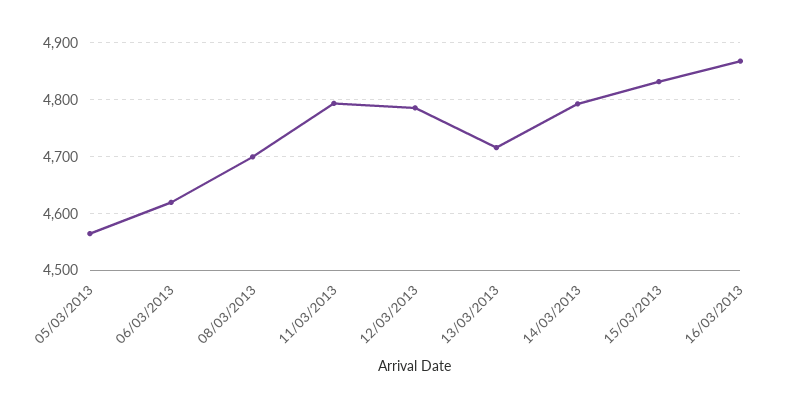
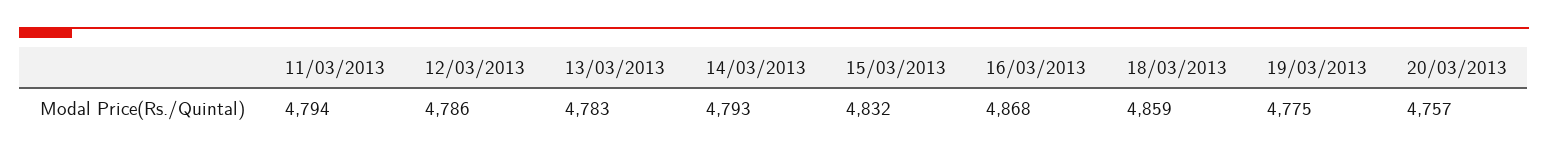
05/03/2013: 4560 -> none
06/03/2013: 4620 -> none
08/03/2013: 4700 -> none
13/03/2013: 4720 -> 4783
18/03/2013: none -> 4859
19/03/2013: none -> 4775
20/03/2013: none -> 4757

